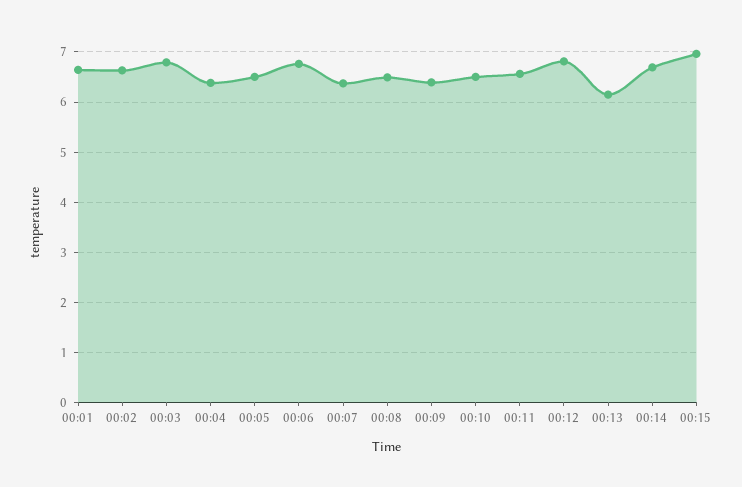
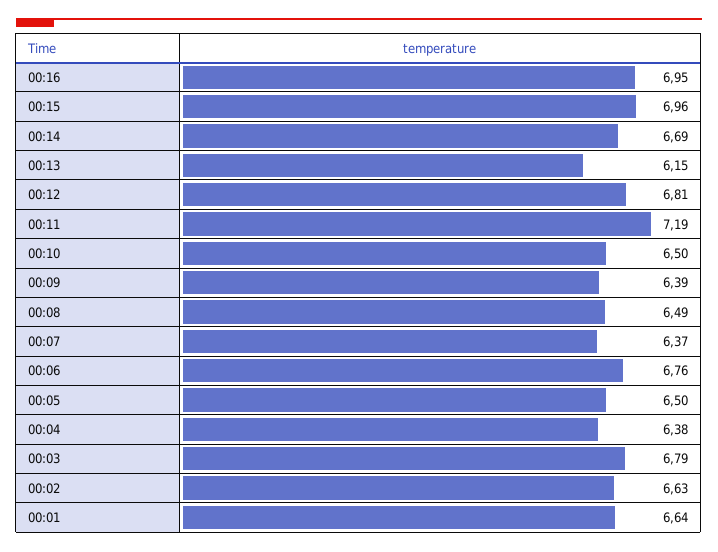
00:11: 6.6 -> 7.19
00:16: none -> 6.95

